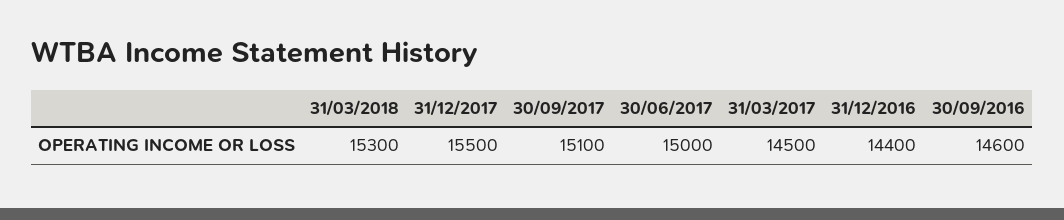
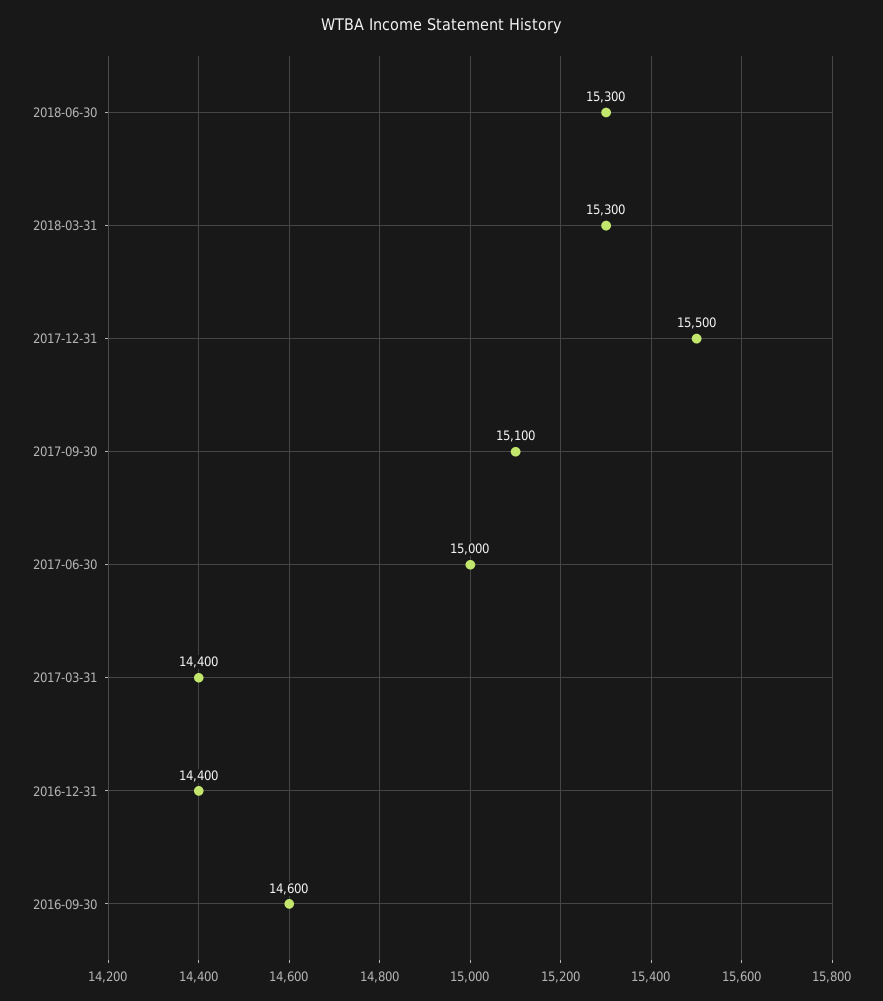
31/03/2017: 14500 -> 14400
2018-06-30: none -> 15300

